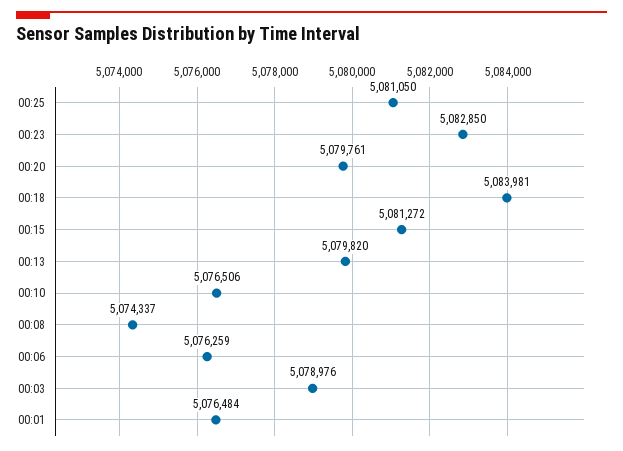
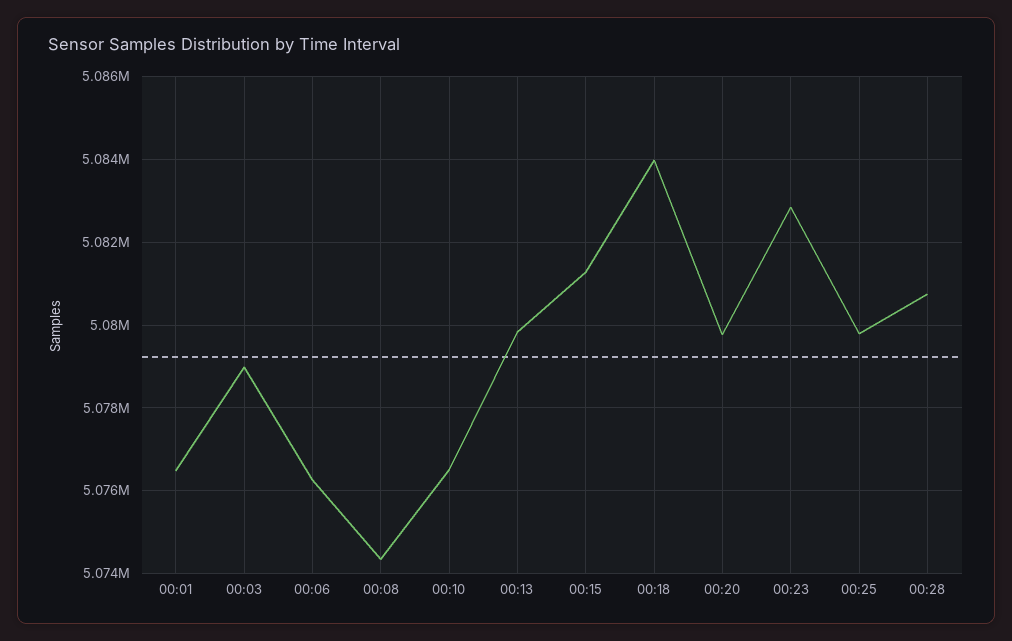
00:25: 5081050 -> 5079800
00:28: none -> 5080800

